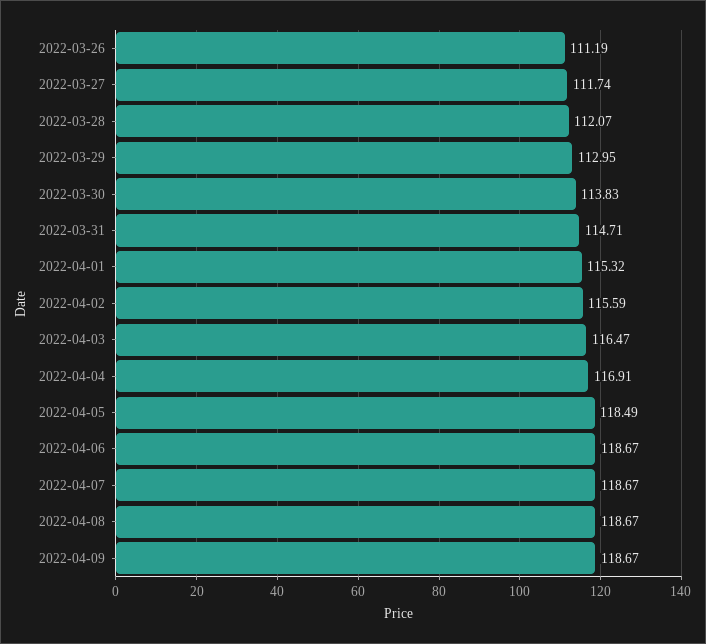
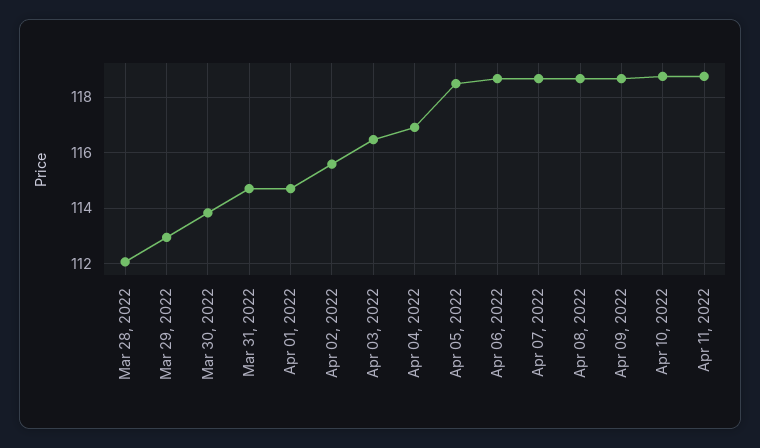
2022-03-26: 111.19 -> none
2022-03-27: 111.74 -> none
2022-04-01: 115.32 -> 114.75
Apr 10, 2022: none -> 118.75
Apr 11, 2022: none -> 118.75

